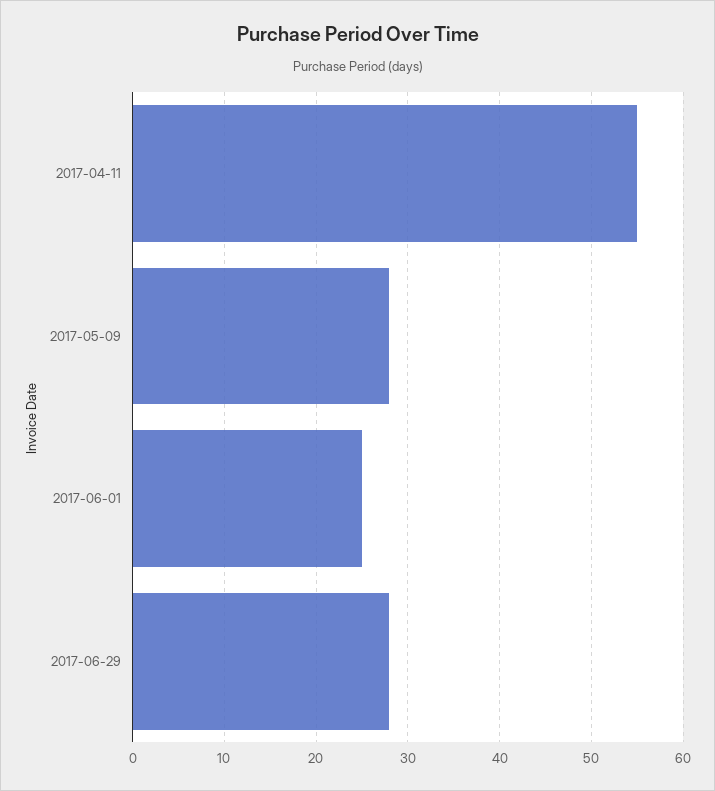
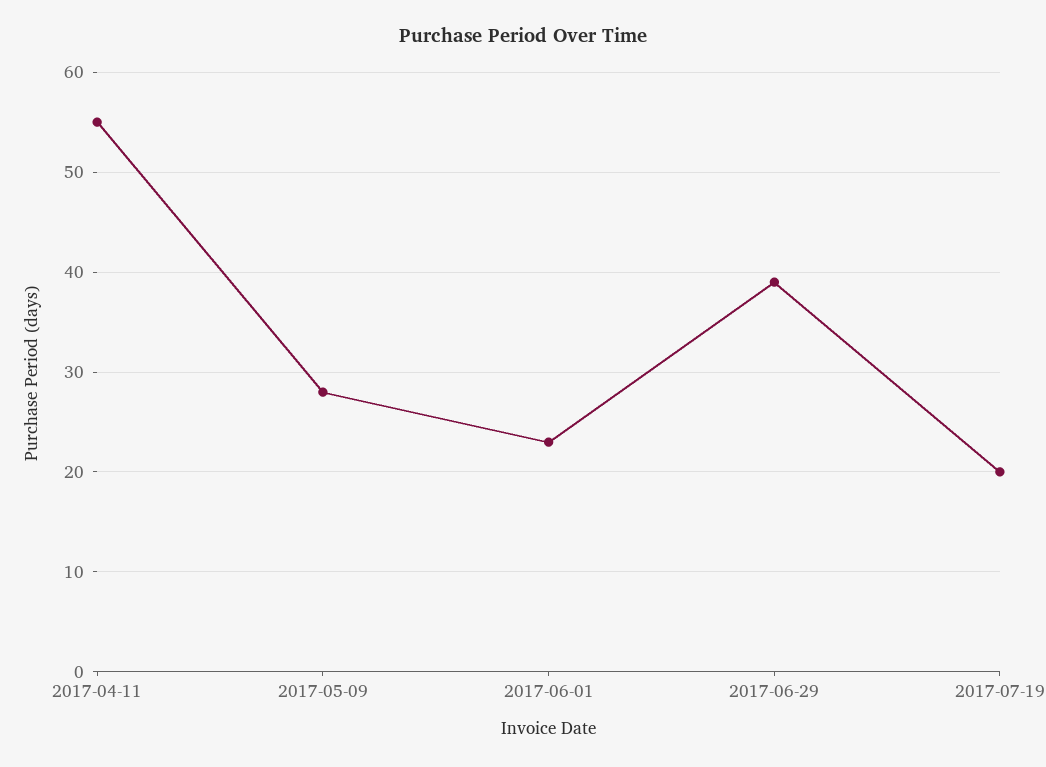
2017-06-01: 25 -> 23
2017-06-29: 28 -> 39
2017-07-19: none -> 20

